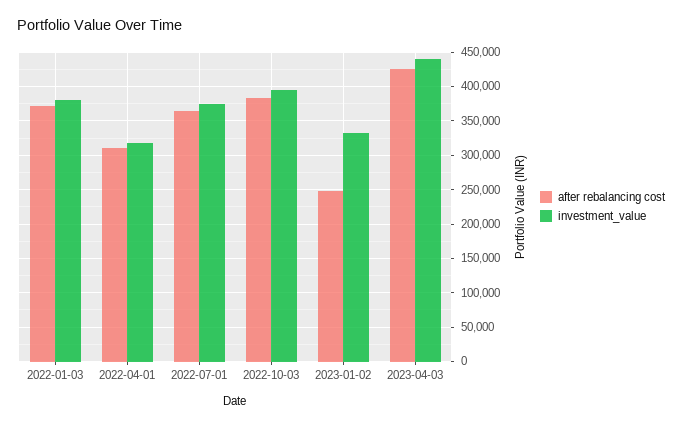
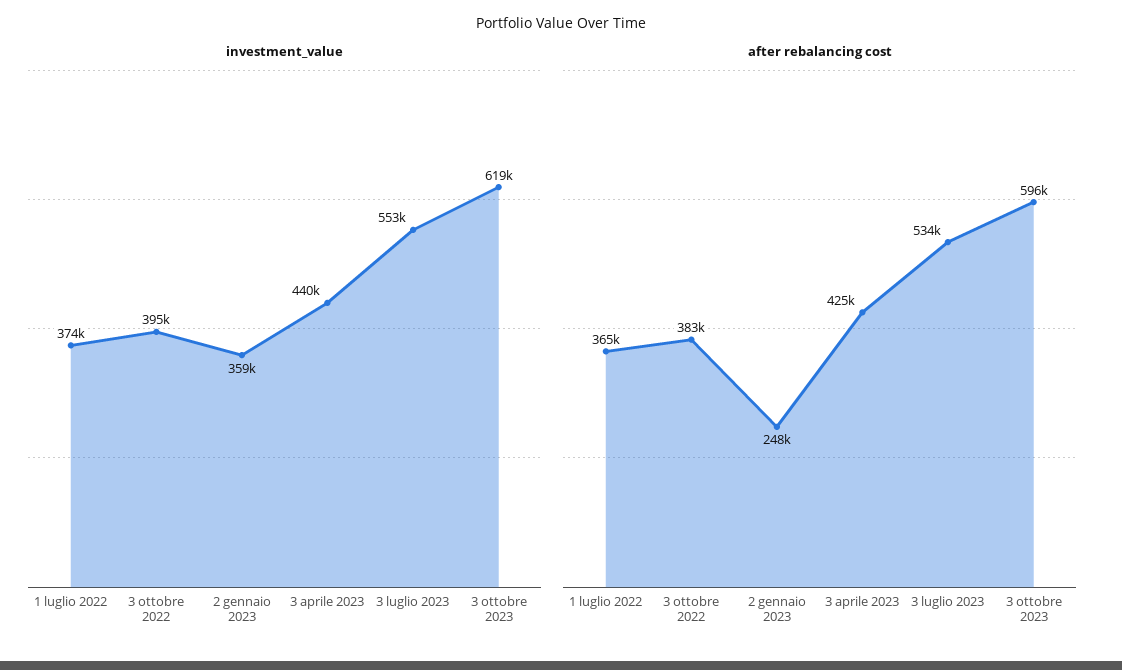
after rebalancing cost, 2022-01-03: 370000 -> none
investment_value, 2022-01-03: 380000 -> none
after rebalancing cost, 2022-04-01: 310000 -> none
investment_value, 2022-04-01: 320000 -> none
investment_value, 2023-01-02: 330000 -> 359000
investment_value, 3 luglio 2023: none -> 553000
investment_value, 3 ottobre 2023: none -> 619000
after rebalancing cost, 3 luglio 2023: none -> 534000
after rebalancing cost, 3 ottobre 2023: none -> 596000

